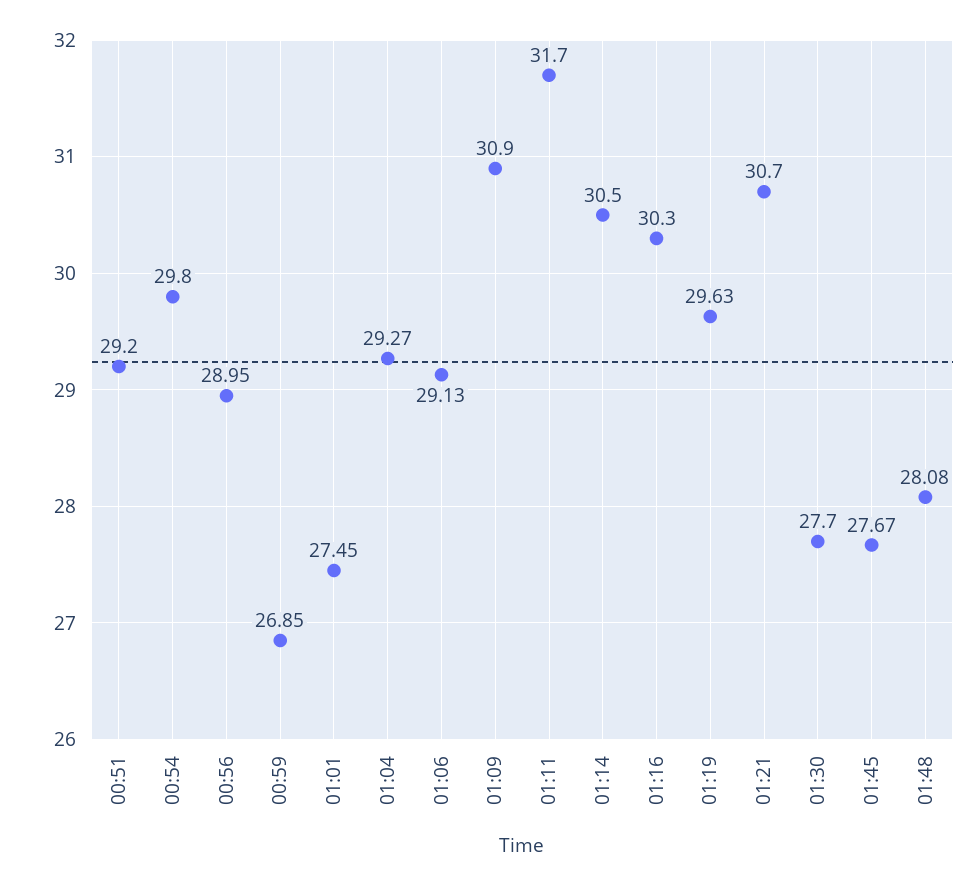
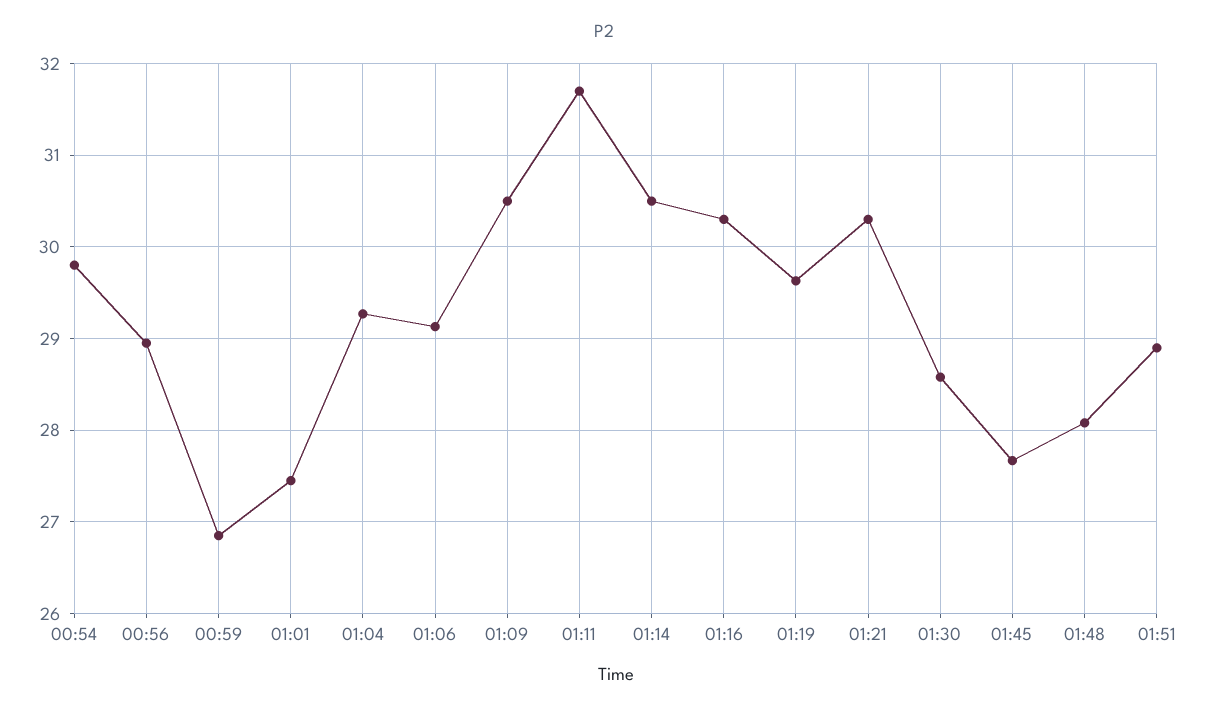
00:51: 29.2 -> none
01:09: 30.9 -> 30.5
01:21: 30.7 -> 30.3
01:30: 27.7 -> 28.6
01:51: none -> 28.9

